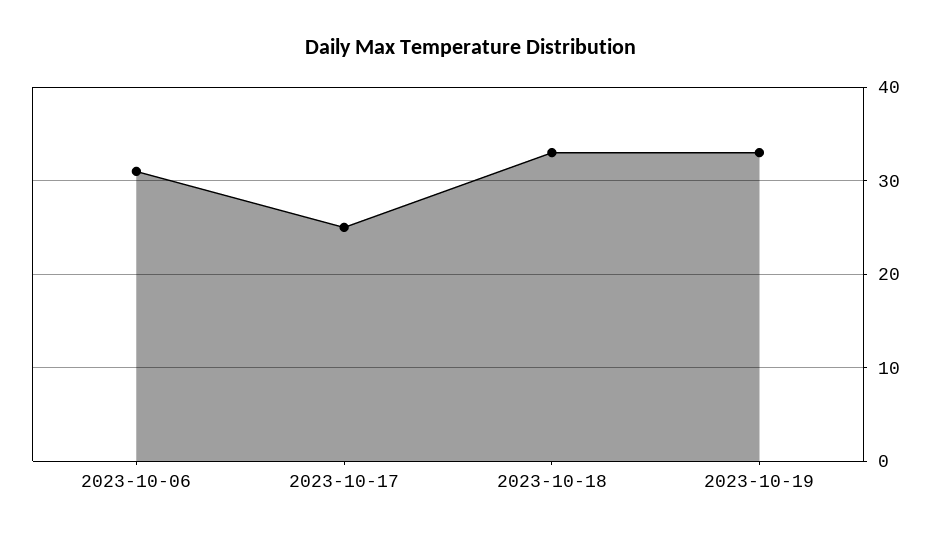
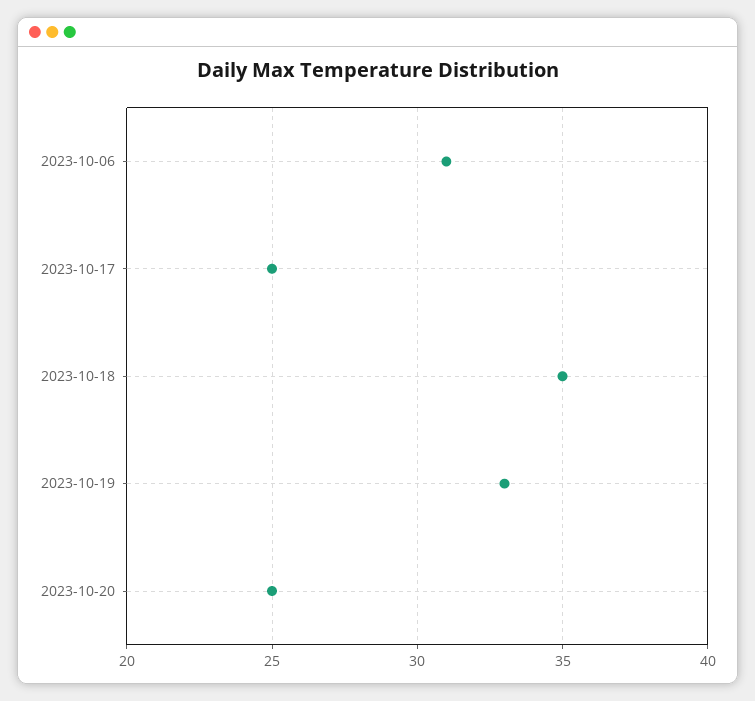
2023-10-18: 33 -> 35
2023-10-20: none -> 25

